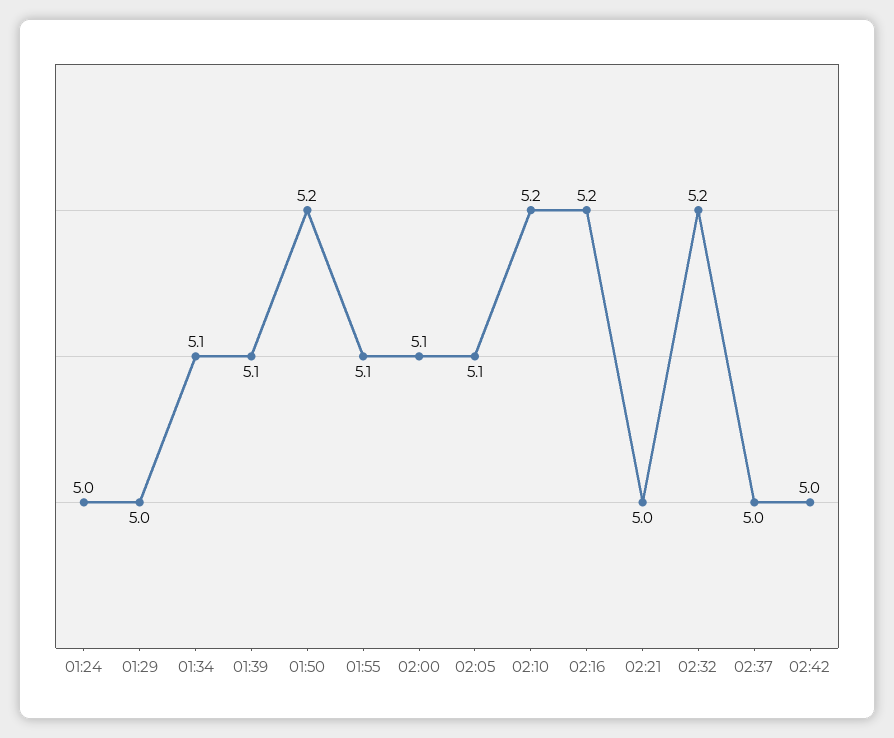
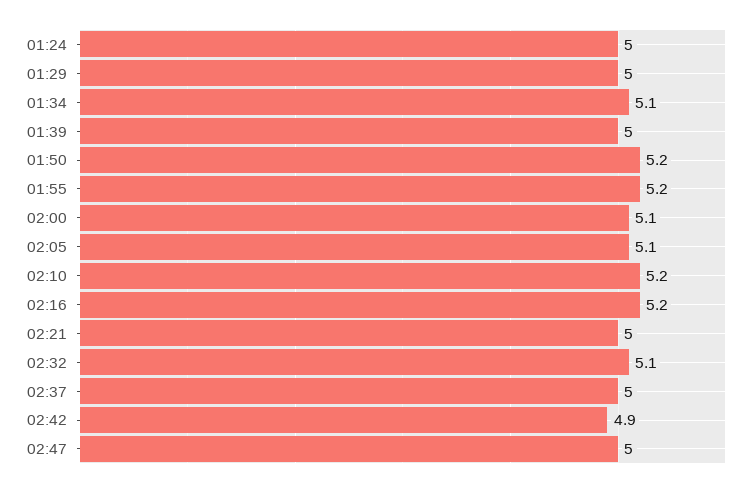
01:39: 5.1 -> 5
01:55: 5.1 -> 5.2
02:32: 5.2 -> 5.1
02:42: 5 -> 4.9
02:47: none -> 5

